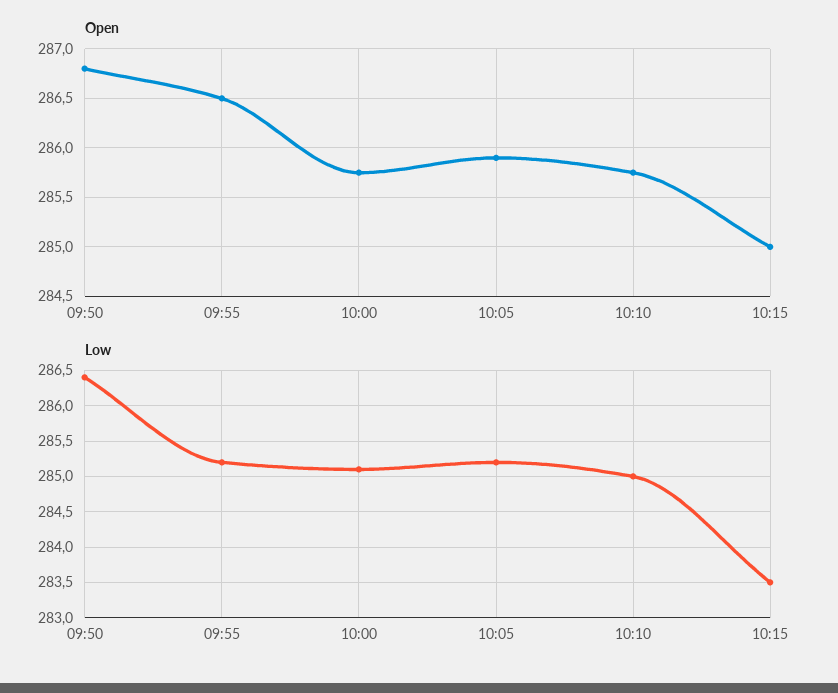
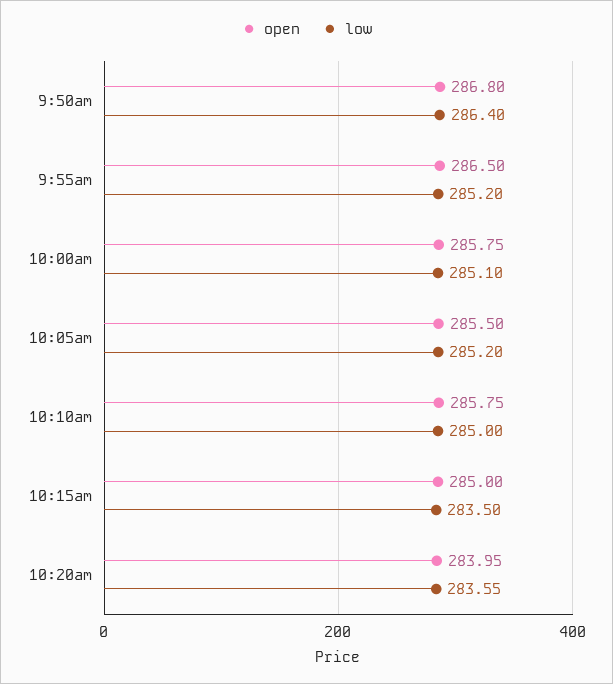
Open, 10:05: 285.9 -> 285.5
Open, 10:20am: none -> 283.95
Low, 10:20am: none -> 283.55

